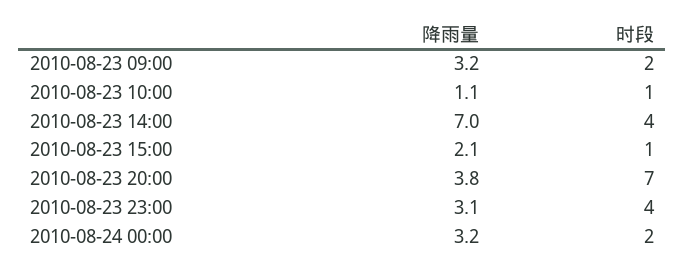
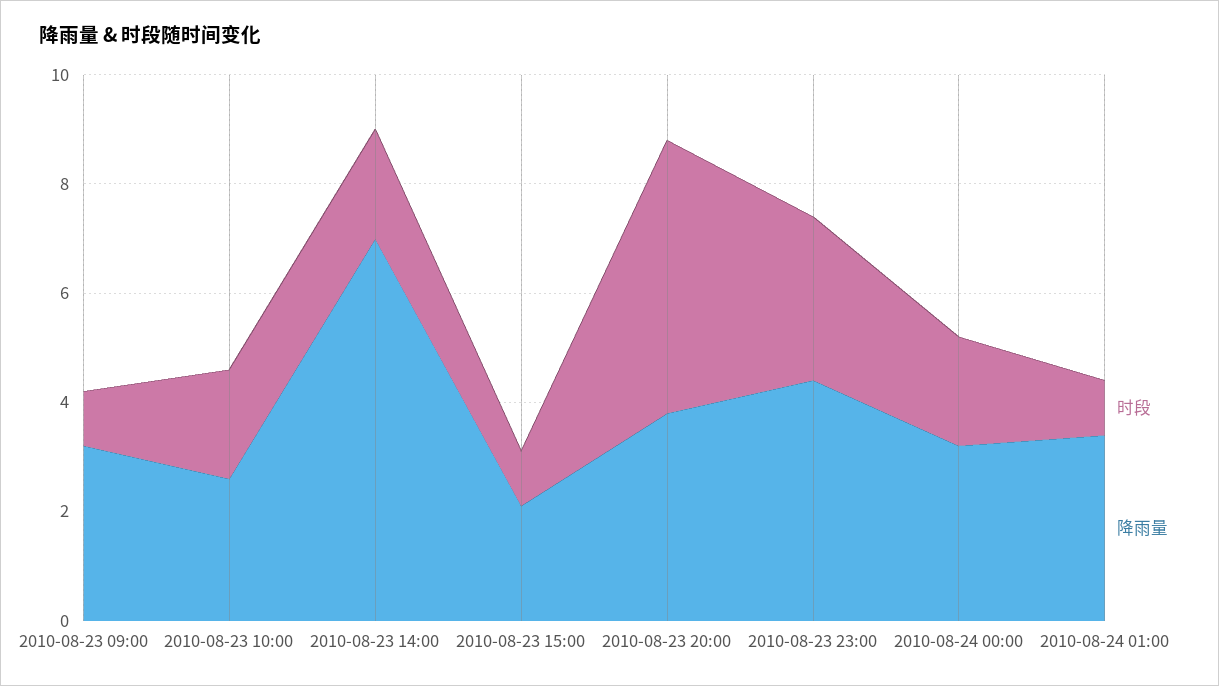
时段, 2010-08-23 09:00: 2 -> 1
降雨量, 2010-08-23 10:00: 1.1 -> 2.5
时段, 2010-08-23 10:00: 1 -> 2
时段, 2010-08-23 14:00: 4 -> 2
时段, 2010-08-23 20:00: 7 -> 5
降雨量, 2010-08-23 23:00: 3.1 -> 4.5
时段, 2010-08-23 23:00: 4 -> 3
时段, 2010-08-24 01:00: none -> 1
降雨量, 2010-08-24 01:00: none -> 3.5

